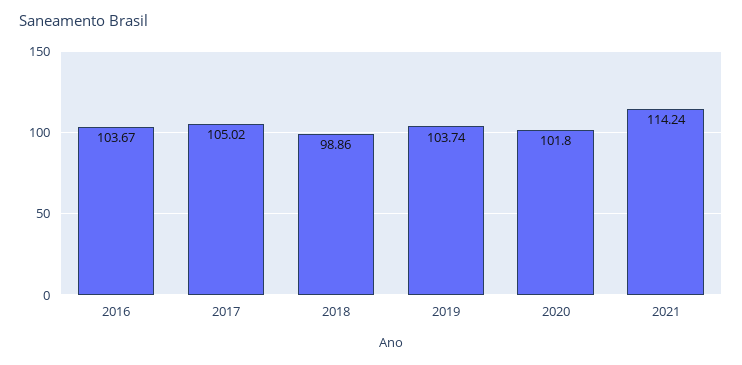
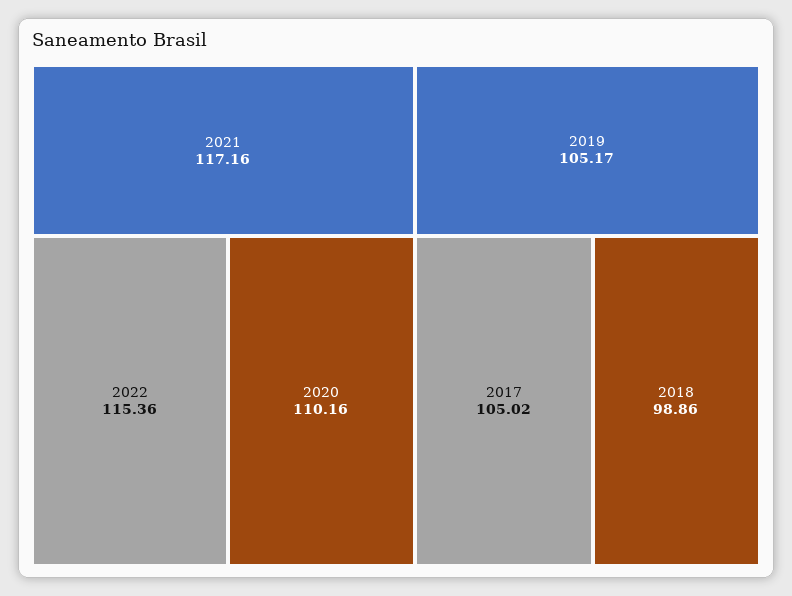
2016: 103.67 -> none
2019: 103.74 -> 105.17
2020: 101.8 -> 110.16
2021: 114.24 -> 117.16
2022: none -> 115.36

